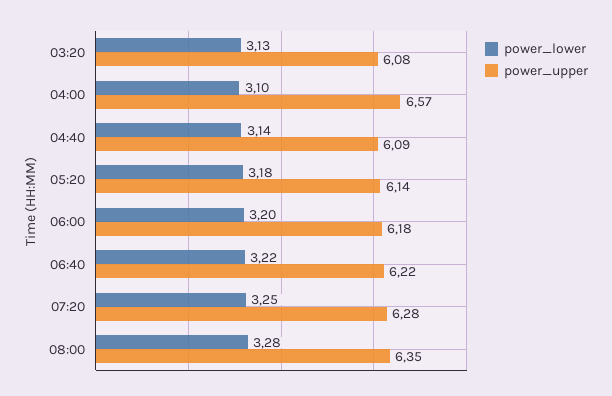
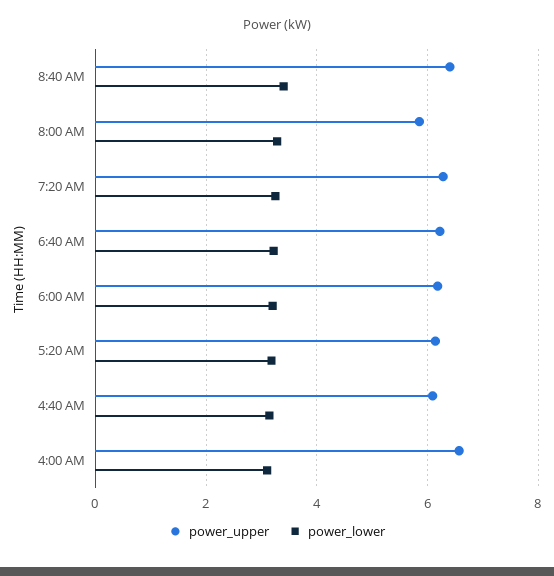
power_lower, 03:20: 3.13 -> none
power_upper, 03:20: 6.08 -> none
power_upper, 08:00: 6.35 -> 5.8
power_upper, 8:40 AM: none -> 6.4
power_lower, 8:40 AM: none -> 3.4

